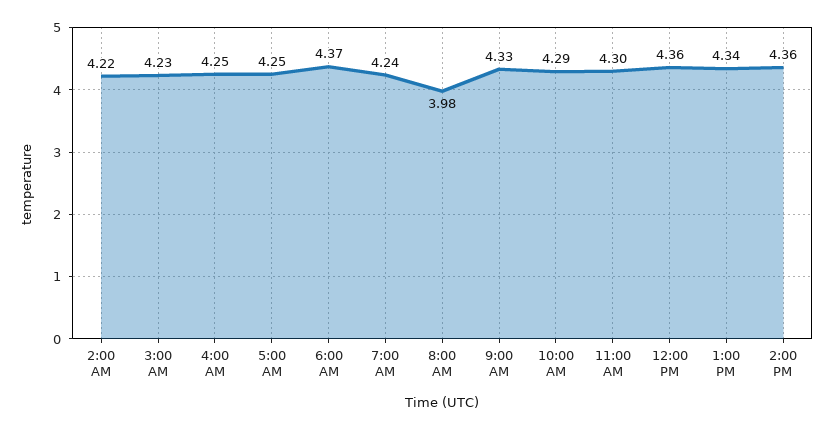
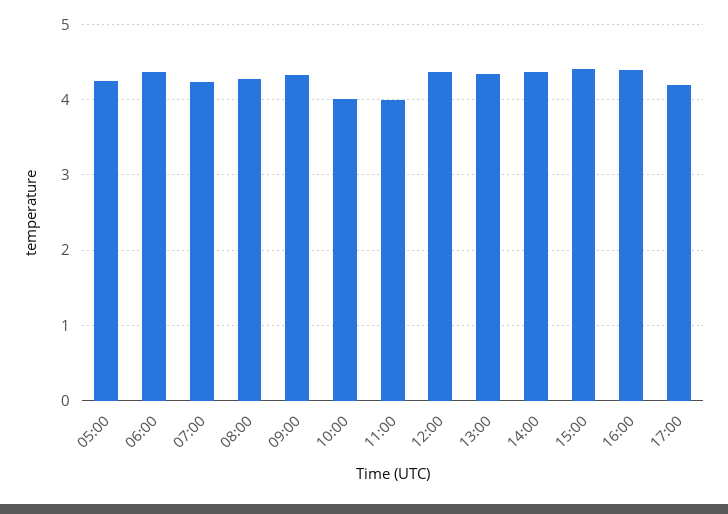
2:00 AM: 4.22 -> none
3:00 AM: 4.23 -> none
4:00 AM: 4.25 -> none
8:00 AM: 3.98 -> 4.3
10:00 AM: 4.29 -> 4
11:00 AM: 4.3 -> 4
15:00: none -> 4.4
16:00: none -> 4.4
17:00: none -> 4.2

